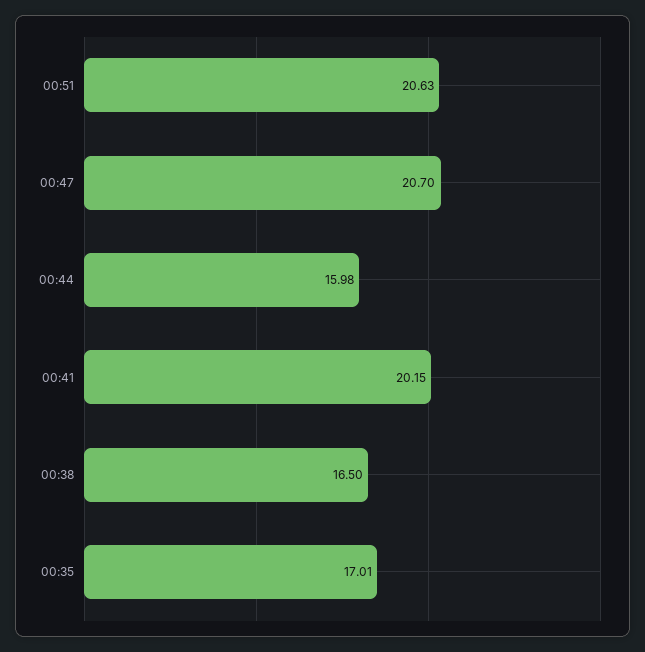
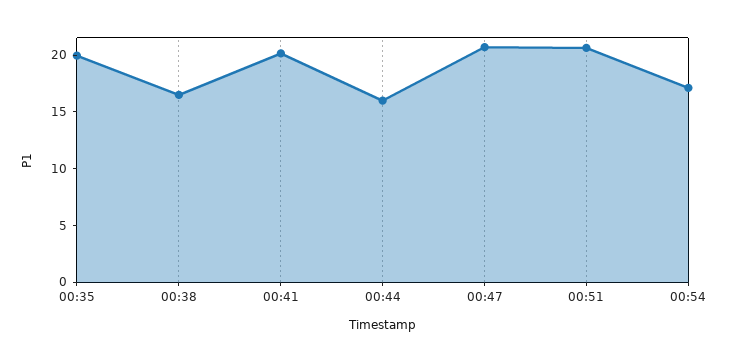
00:35: 17.01 -> 20
00:54: none -> 17

